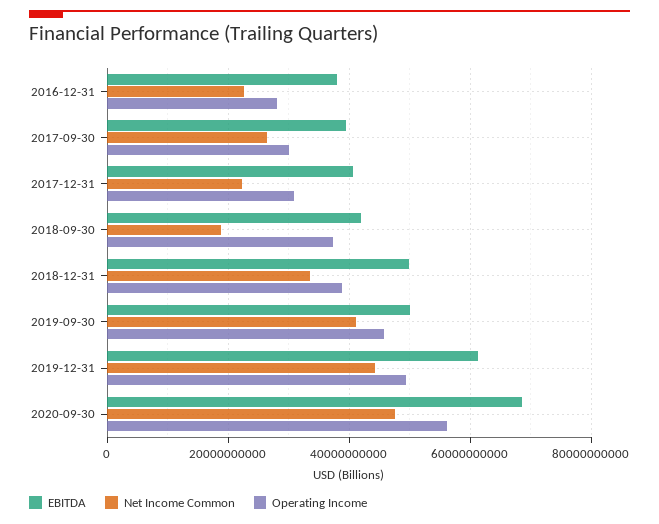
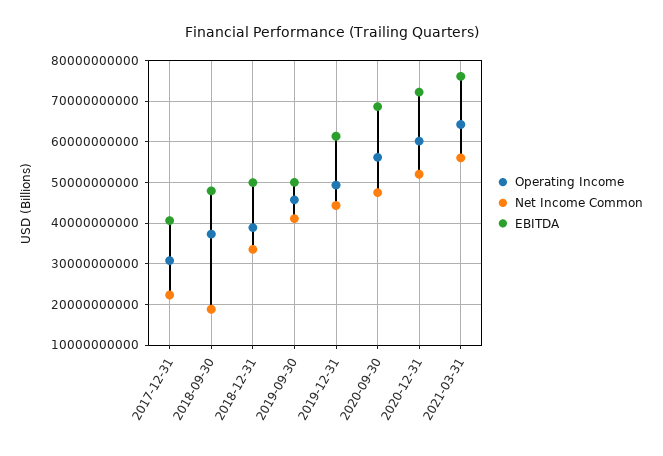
EBITDA, 2016-12-31: 38000000000 -> none
Net Income Common, 2016-12-31: 22000000000 -> none
Operating Income, 2016-12-31: 28000000000 -> none
EBITDA, 2017-09-30: 40000000000 -> none
Net Income Common, 2017-09-30: 26000000000 -> none
Operating Income, 2017-09-30: 30000000000 -> none
EBITDA, 2018-09-30: 42000000000 -> 48000000000
Operating Income, 2020-12-31: none -> 60000000000
Net Income Common, 2020-12-31: none -> 52000000000
EBITDA, 2020-12-31: none -> 72000000000
Operating Income, 2021-03-31: none -> 64000000000
Net Income Common, 2021-03-31: none -> 56000000000
EBITDA, 2021-03-31: none -> 76000000000

